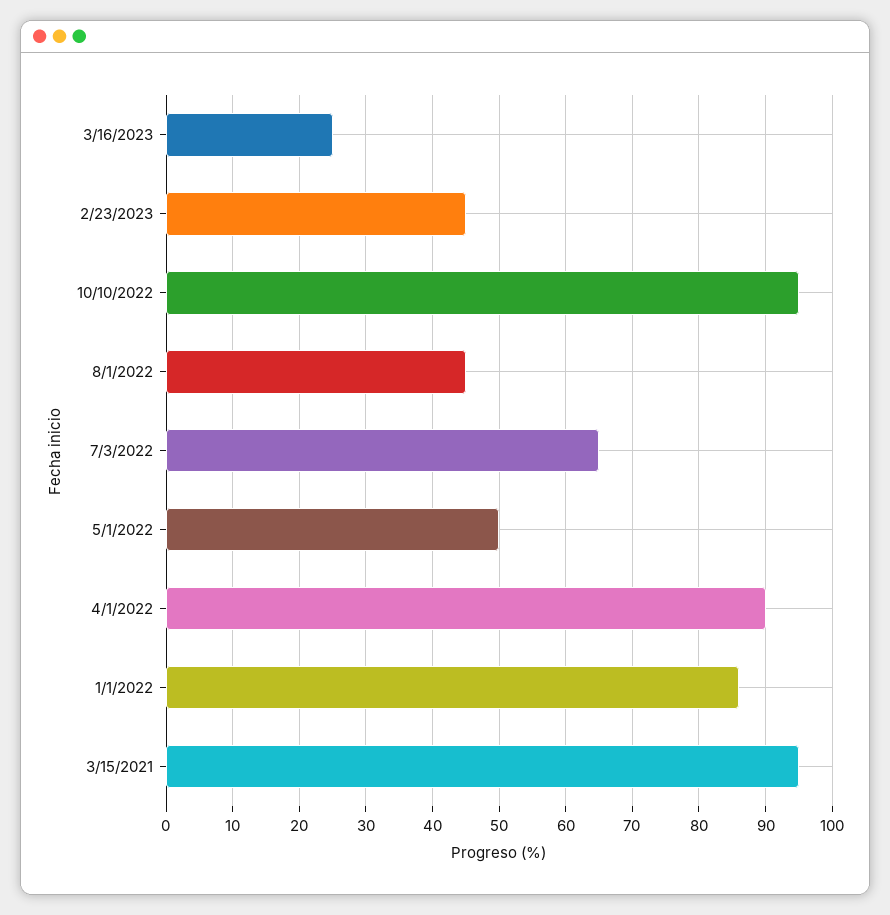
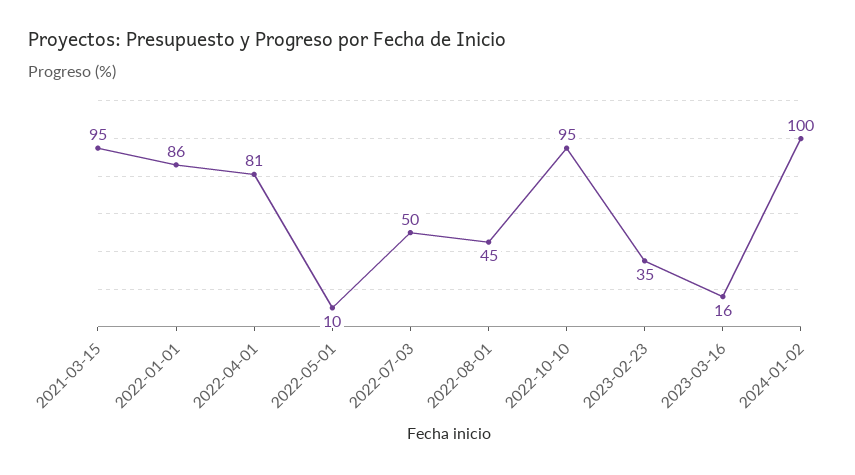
3/16/2023: 25 -> 16
2/23/2023: 45 -> 35
7/3/2022: 65 -> 50
5/1/2022: 50 -> 10
4/1/2022: 90 -> 81
2024-01-02: none -> 100

